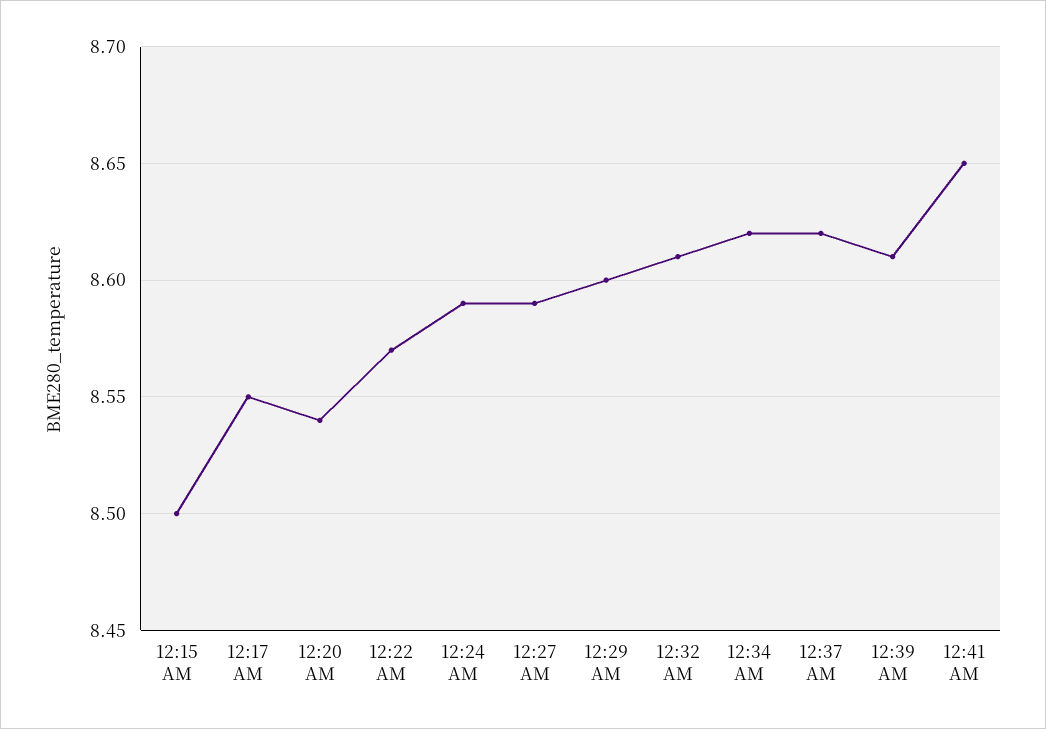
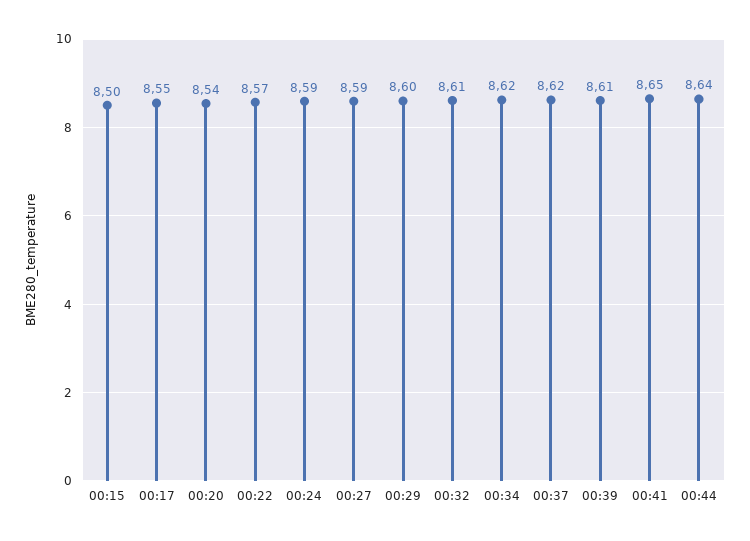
00:44: none -> 8.64

